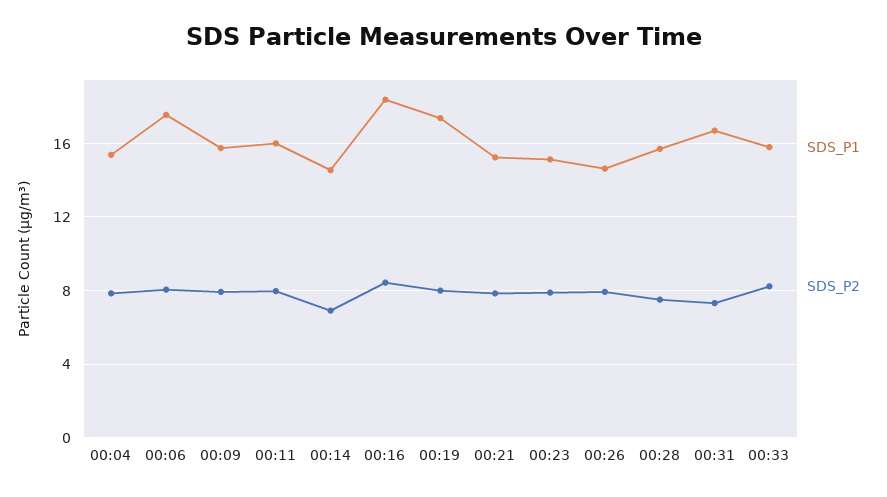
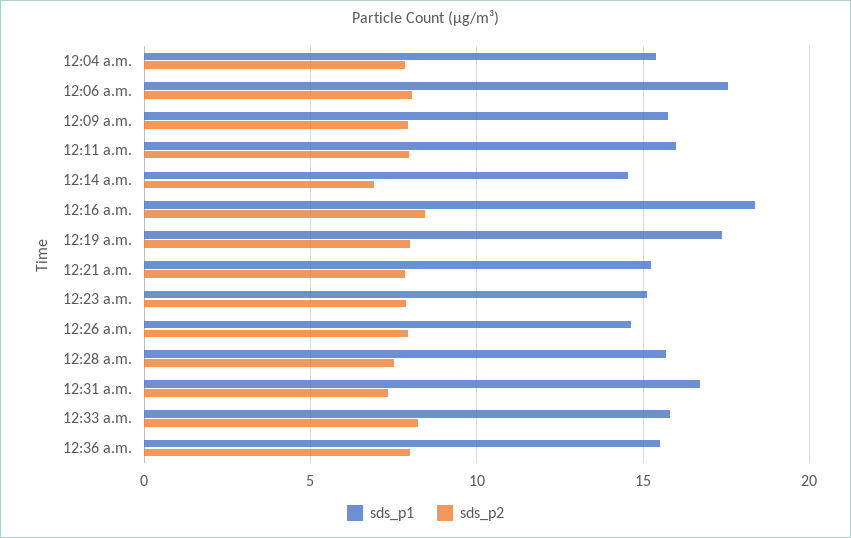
SDS_P1, 12:36 a.m.: none -> 15.5
SDS_P2, 12:36 a.m.: none -> 8

